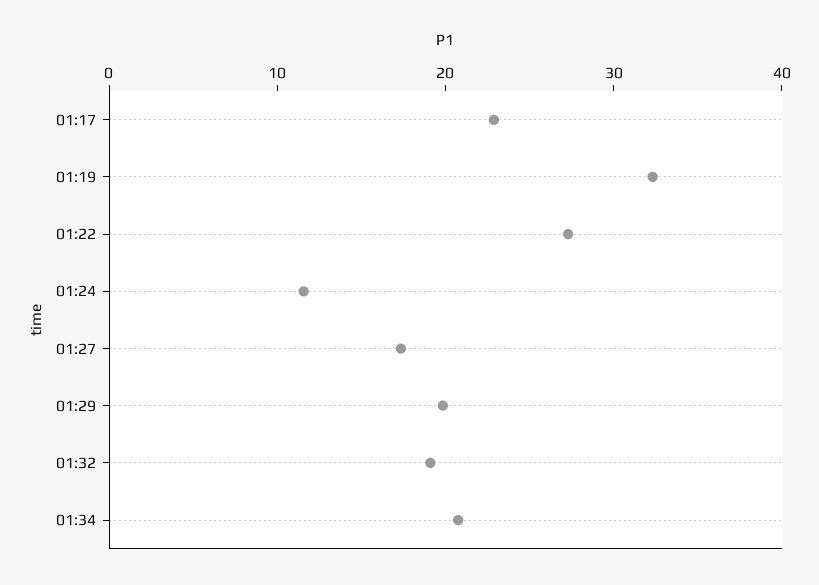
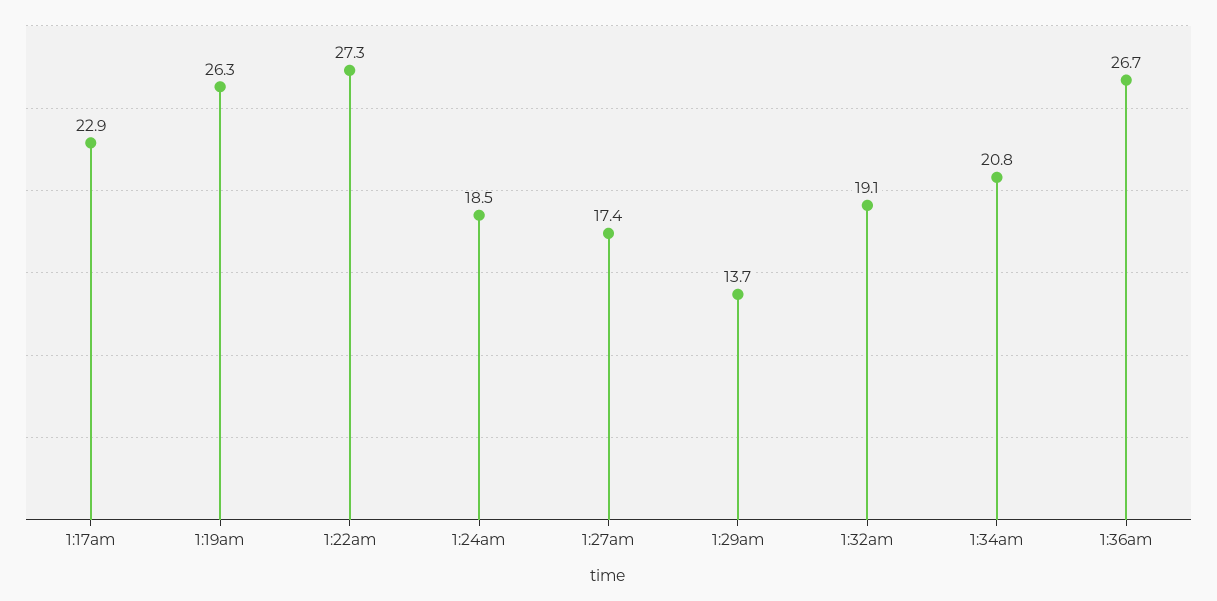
01:19: 32 -> 26.3
01:24: 12 -> 18.5
01:29: 20 -> 13.7
1:36am: none -> 26.7

